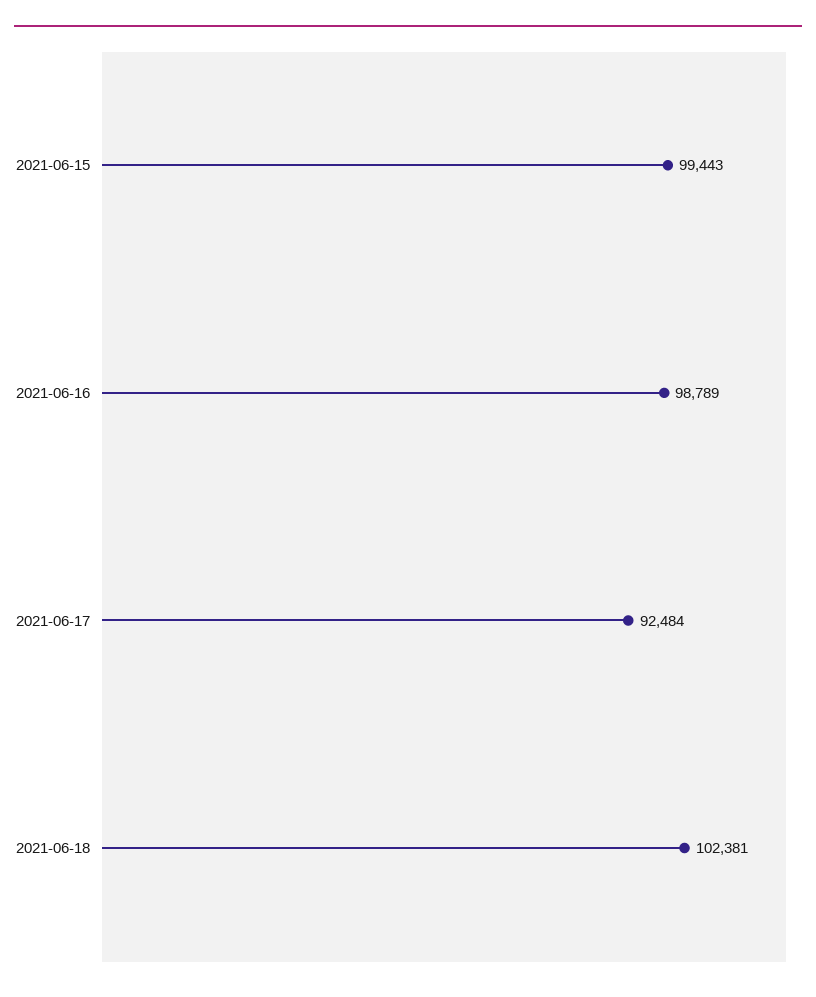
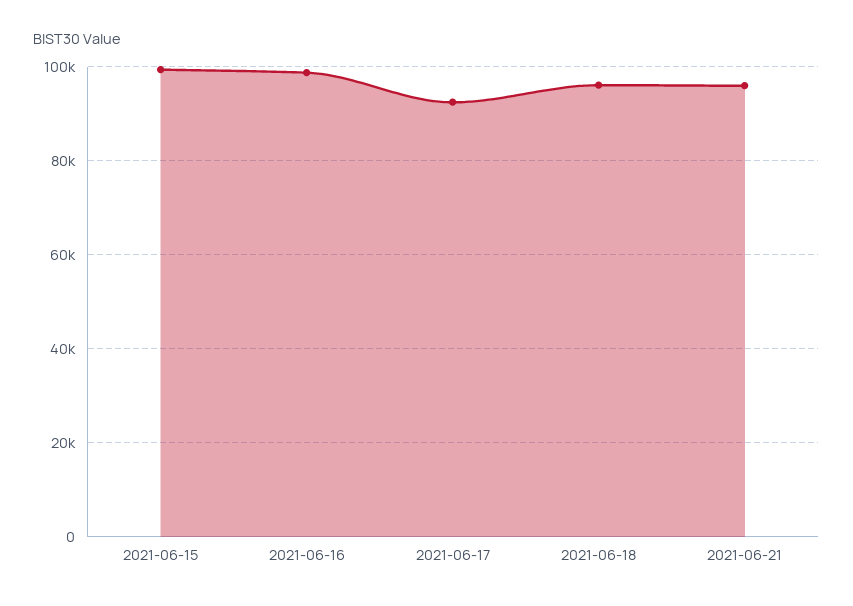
2021-06-18: 102381 -> 96000
2021-06-21: none -> 96000

